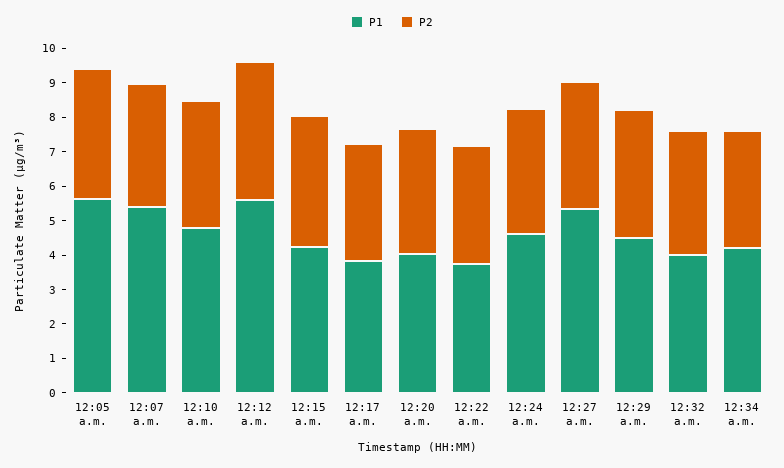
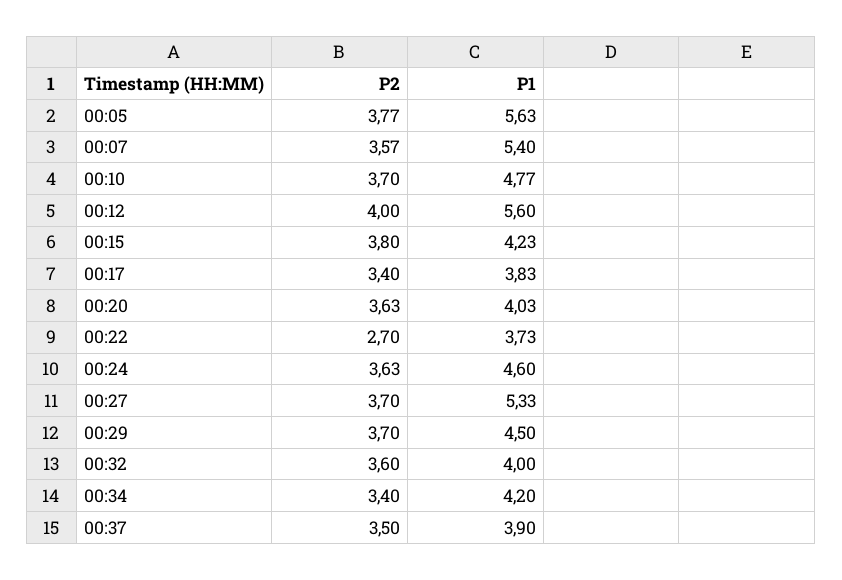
P2, 12:22 a.m.: 3.5 -> 2.7
P2, 00:37: none -> 3.5
P1, 00:37: none -> 3.9

